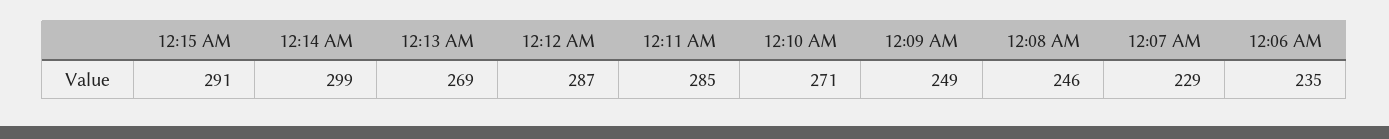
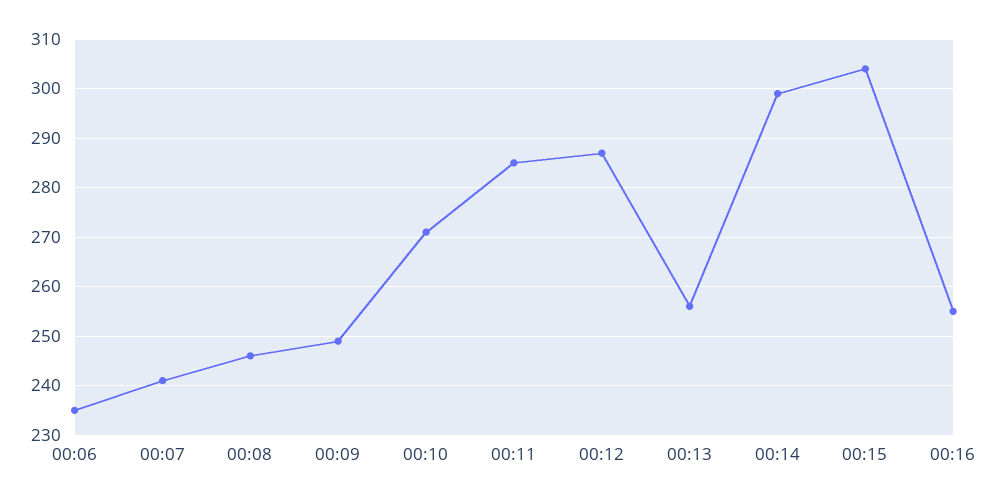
12:15 AM: 291 -> 305
12:13 AM: 269 -> 255
12:07 AM: 229 -> 240
00:16: none -> 255

